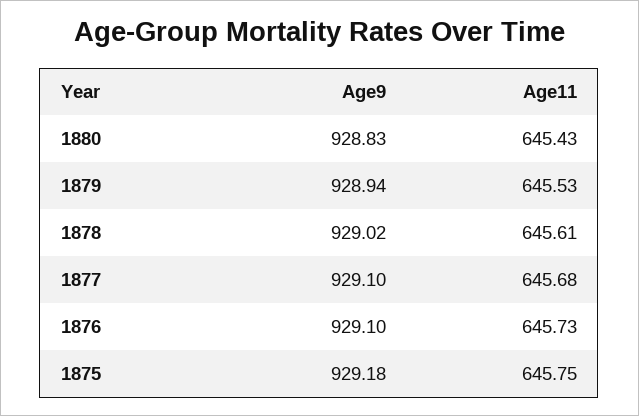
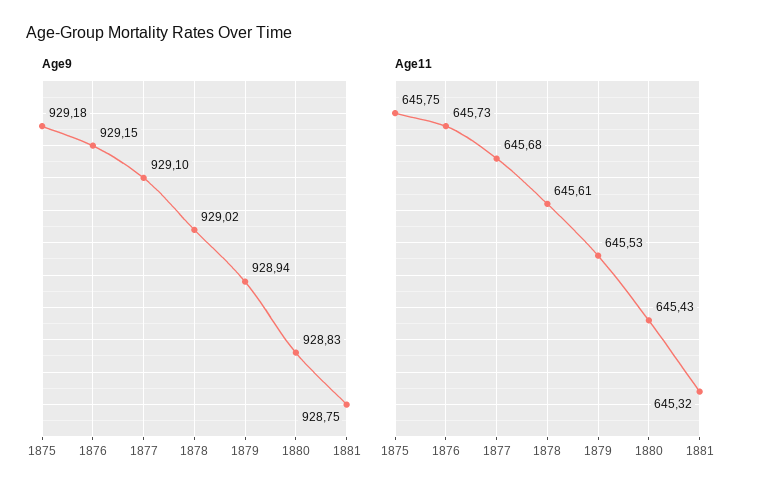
Age9, 1876: 929.1 -> 929.15
Age9, 1881: none -> 928.75
Age11, 1881: none -> 645.32

